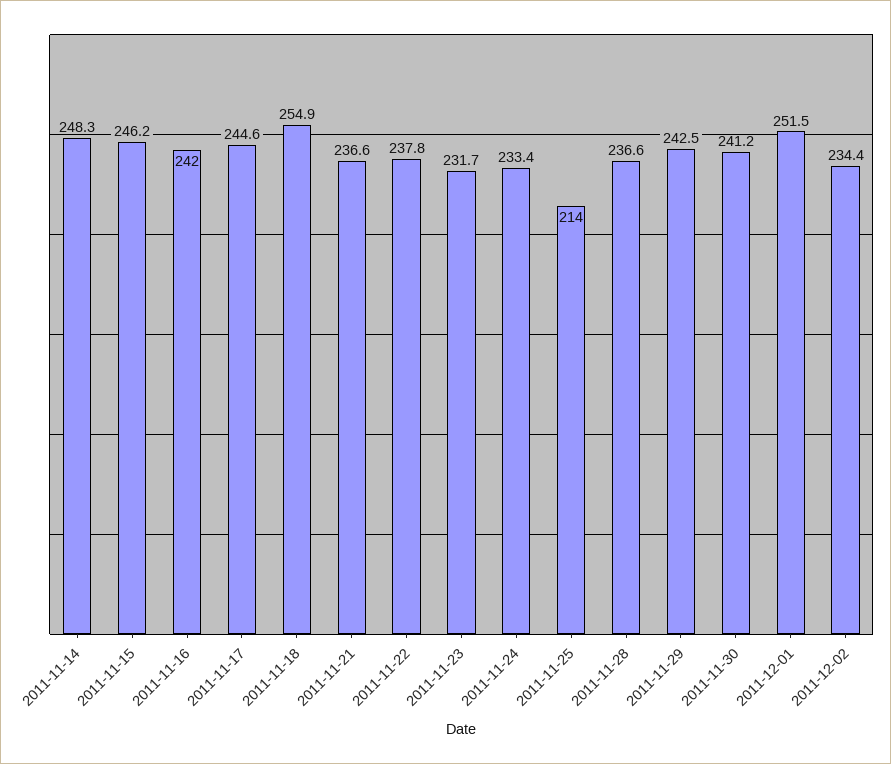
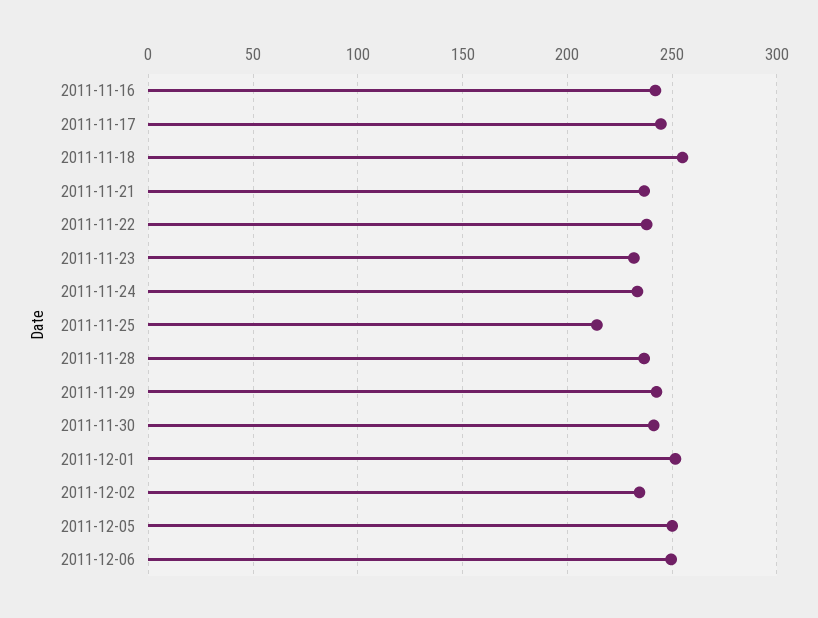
2011-11-14: 248.3 -> none
2011-11-15: 246.2 -> none
2011-12-05: none -> 250
2011-12-06: none -> 250

